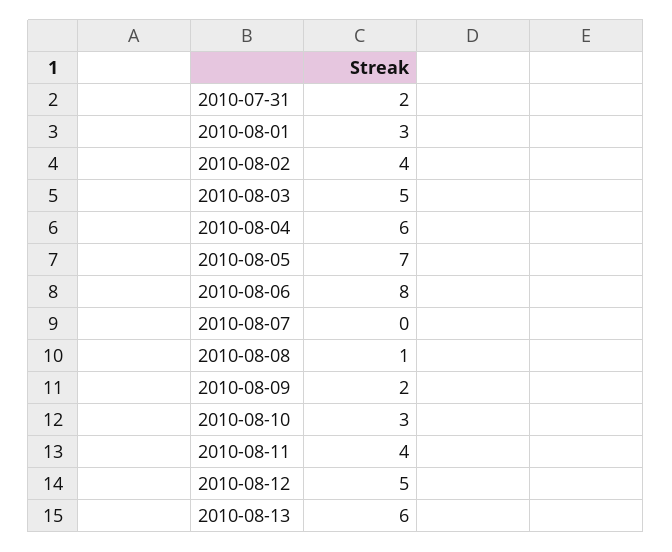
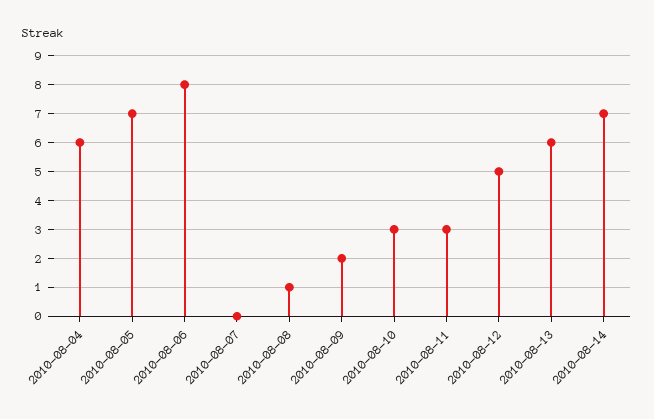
2010-07-31: 2 -> none
2010-08-01: 3 -> none
2010-08-02: 4 -> none
2010-08-03: 5 -> none
2010-08-11: 4 -> 3
2010-08-14: none -> 7

